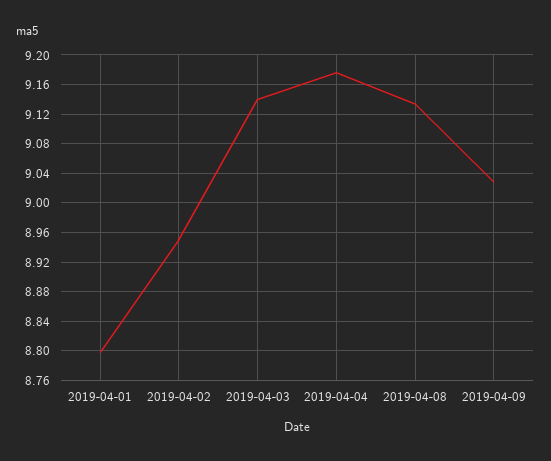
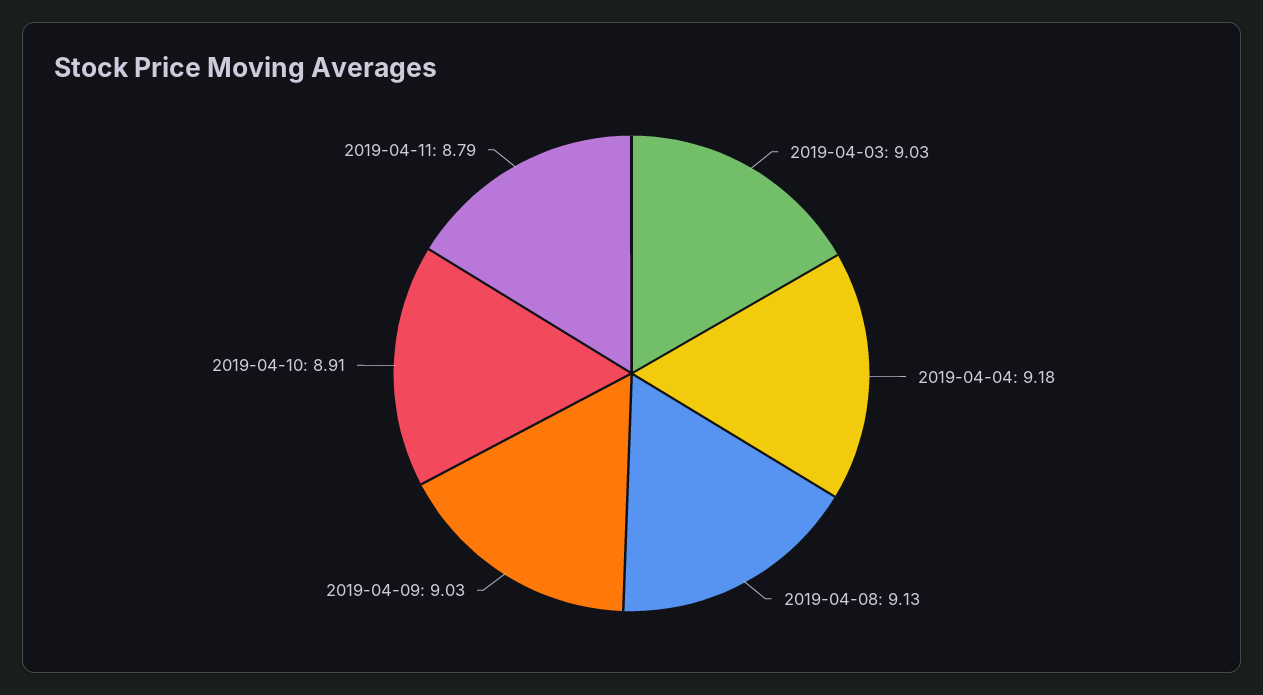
2019-04-01: 8.8 -> none
2019-04-02: 8.95 -> none
2019-04-03: 9.14 -> 9.03
2019-04-10: none -> 8.91
2019-04-11: none -> 8.79

